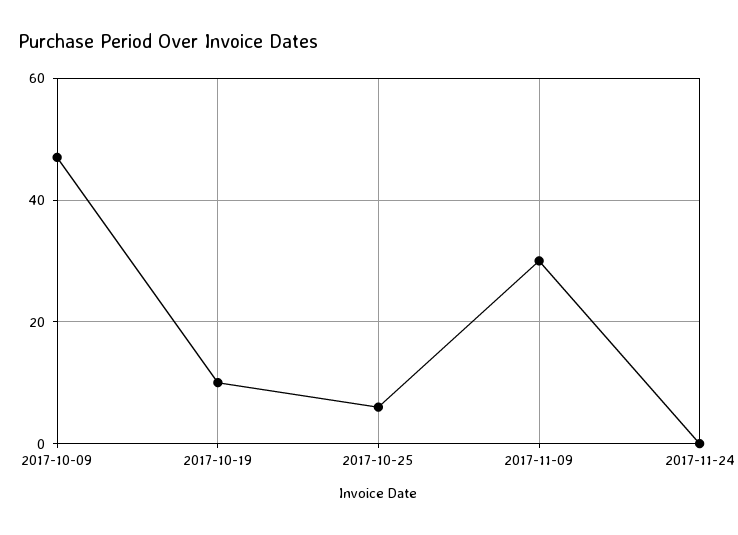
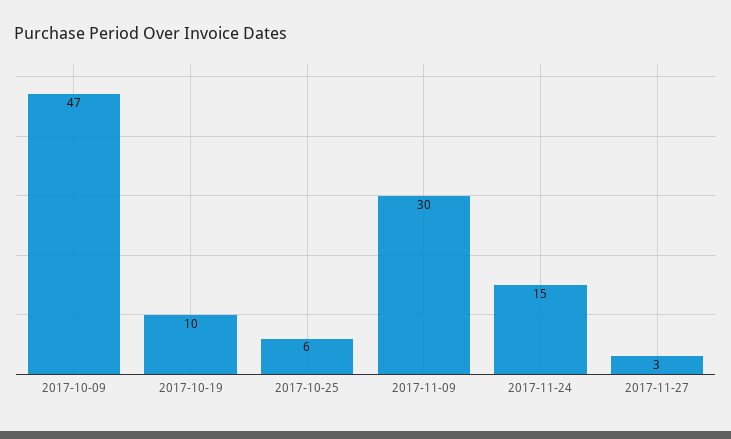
2017-11-24: 0 -> 15
2017-11-27: none -> 3

